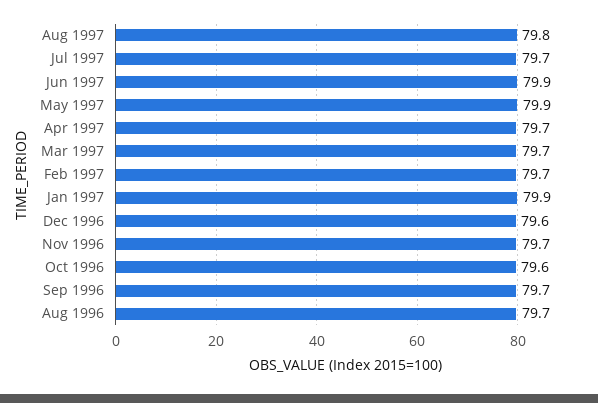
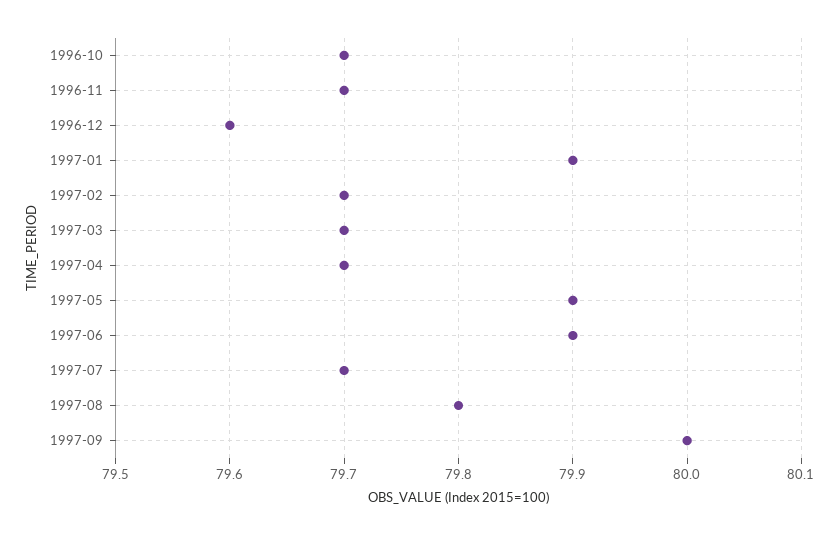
Oct 1996: 79.6 -> 79.7
Sep 1996: 79.7 -> none
Aug 1996: 79.7 -> none
1997-09: none -> 80

